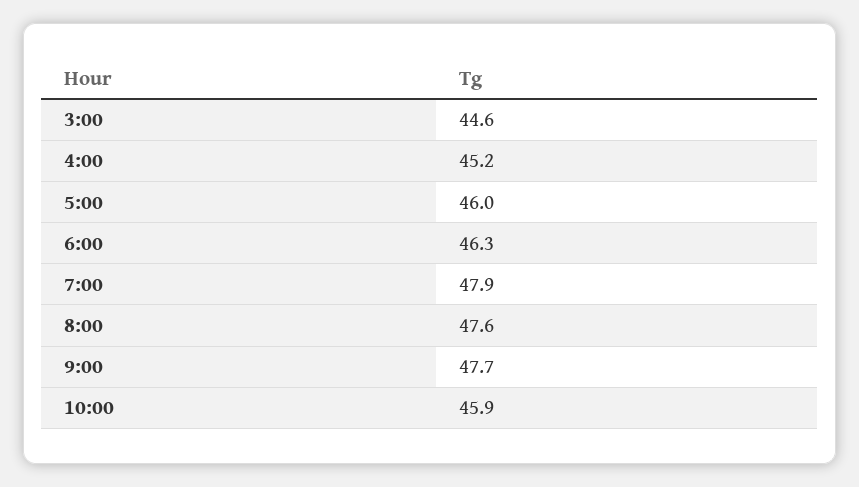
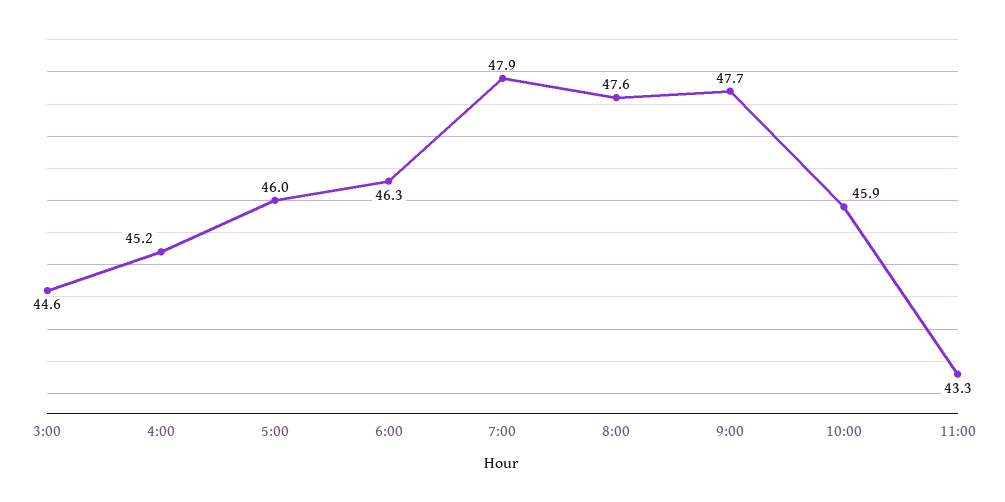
11:00: none -> 43.3

